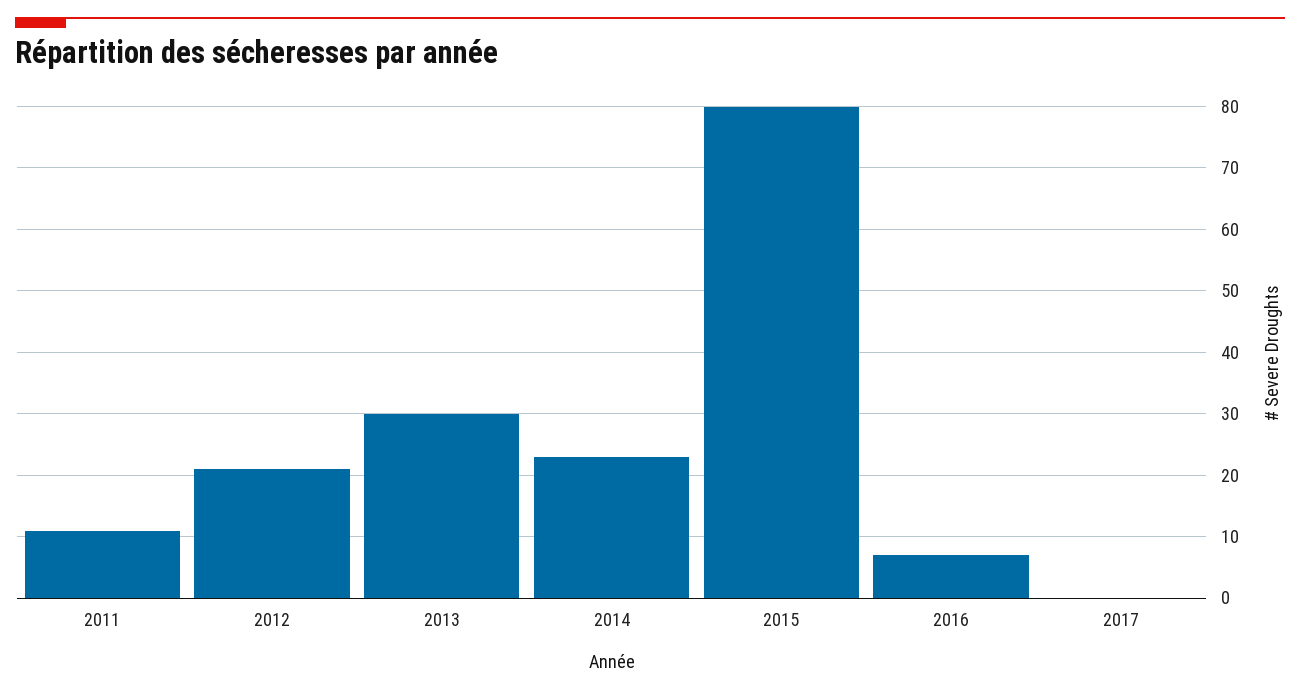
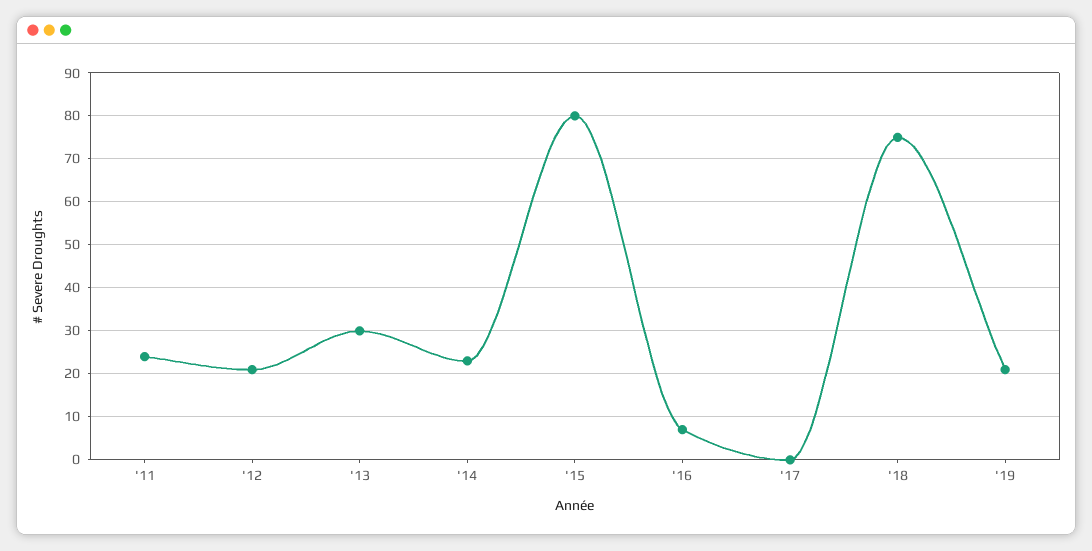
2011: 11 -> 25
'18: none -> 75
'19: none -> 20

